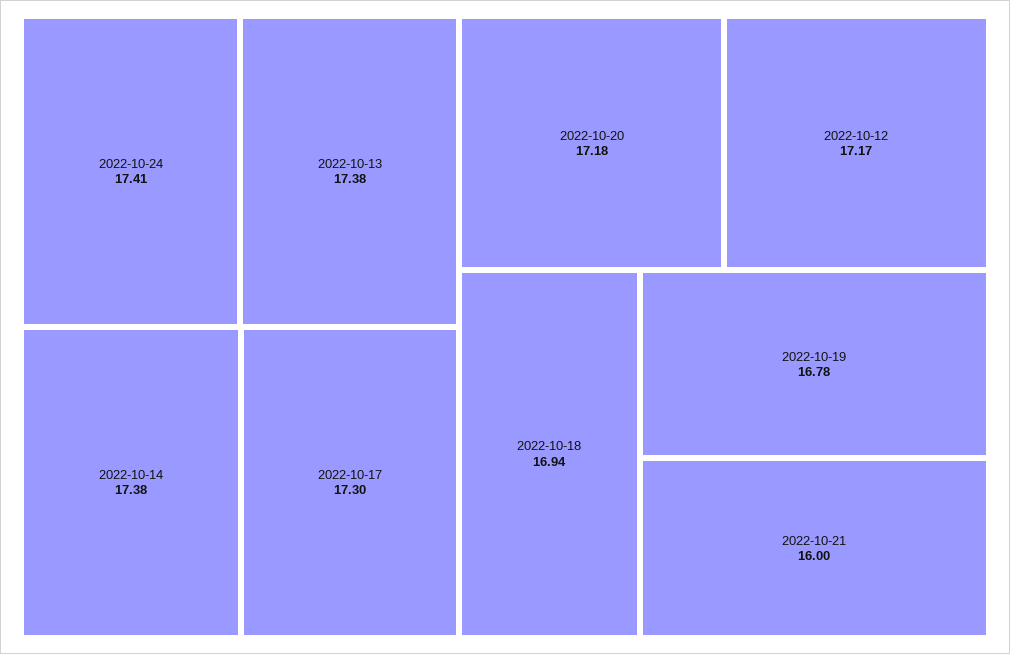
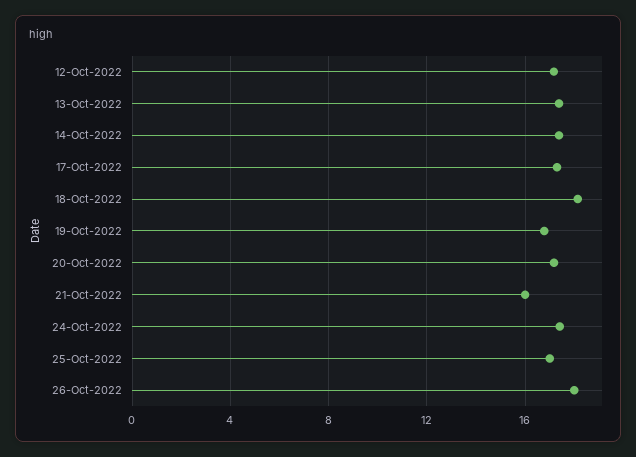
2022-10-18: 16.94 -> 18
25-Oct-2022: none -> 17
26-Oct-2022: none -> 18

